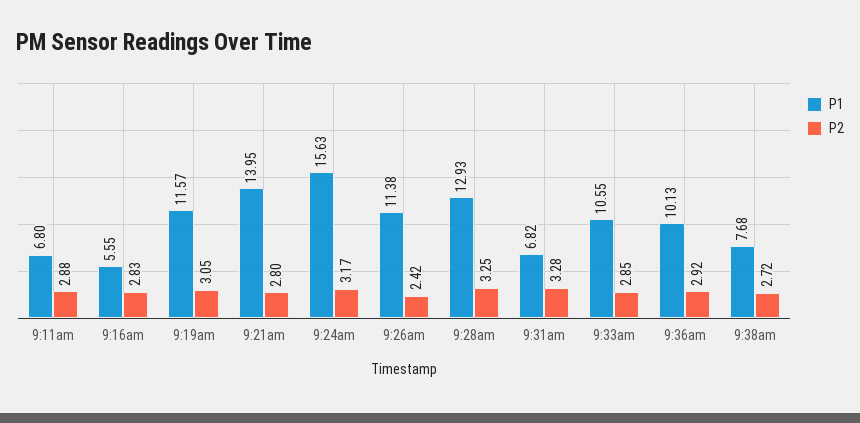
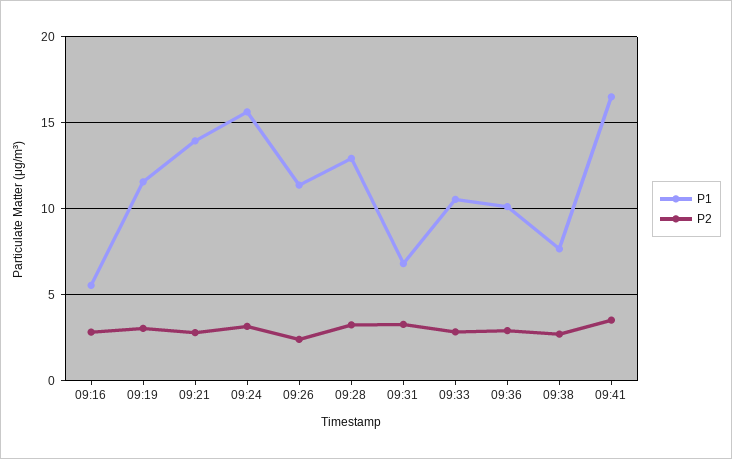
P1, 9:11am: 6.8 -> none
P2, 9:11am: 2.88 -> none
P1, 09:41: none -> 16.5
P2, 09:41: none -> 3.5

